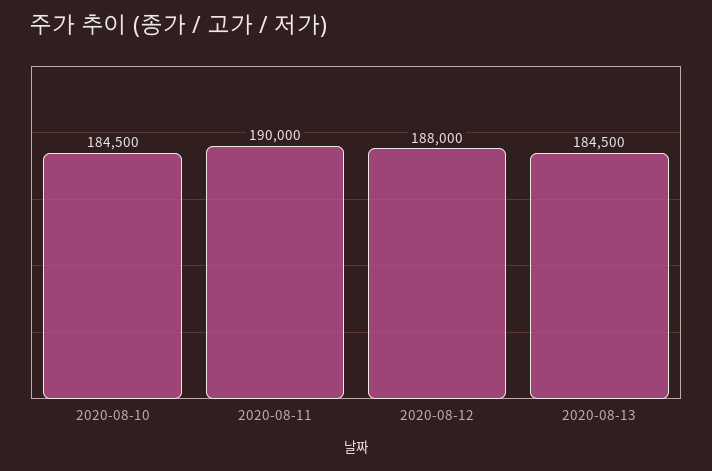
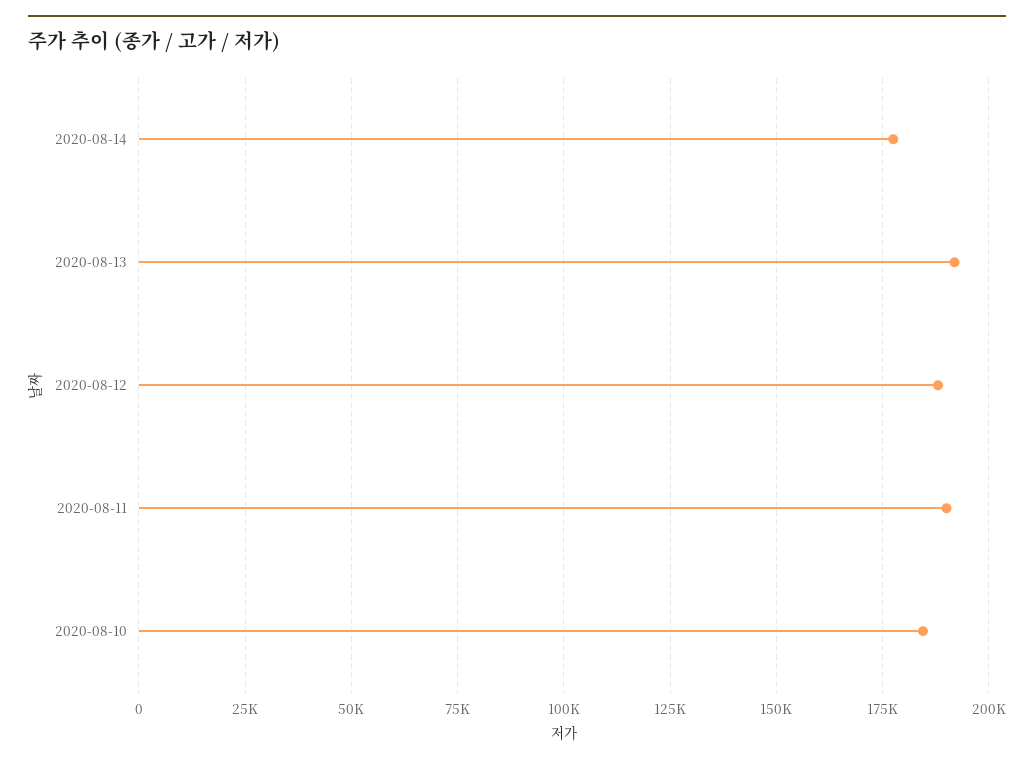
2020-08-13: 184500 -> 192500
2020-08-14: none -> 177500

